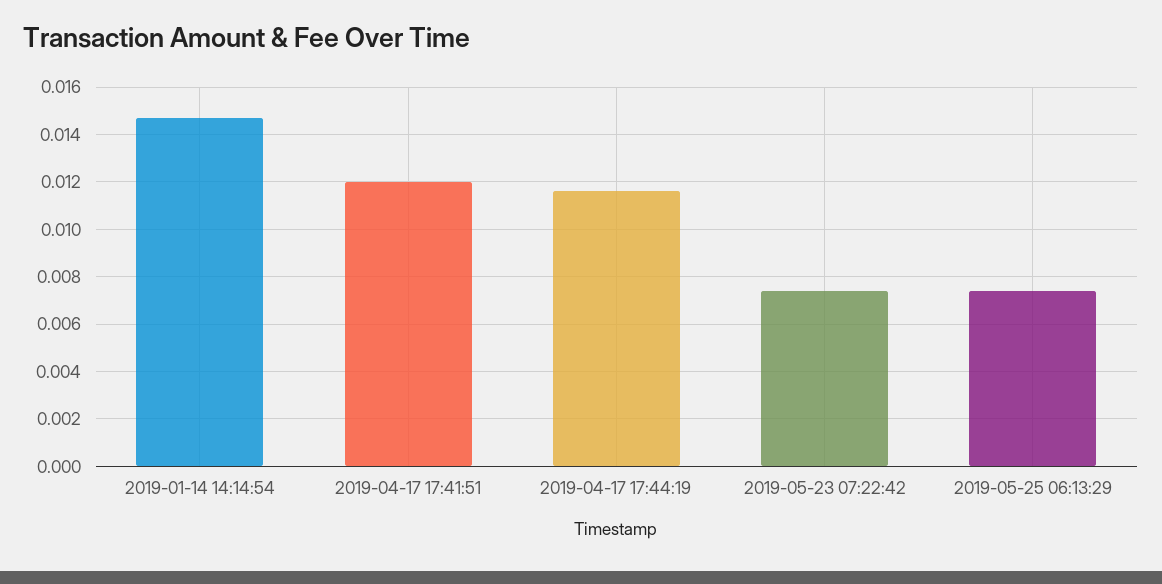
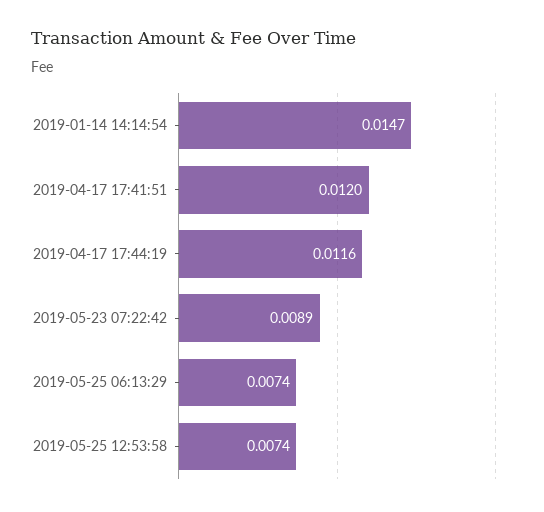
2019-05-23 07:22:42: 0.0075 -> 0.0089
2019-05-25 12:53:58: none -> 0.0074

